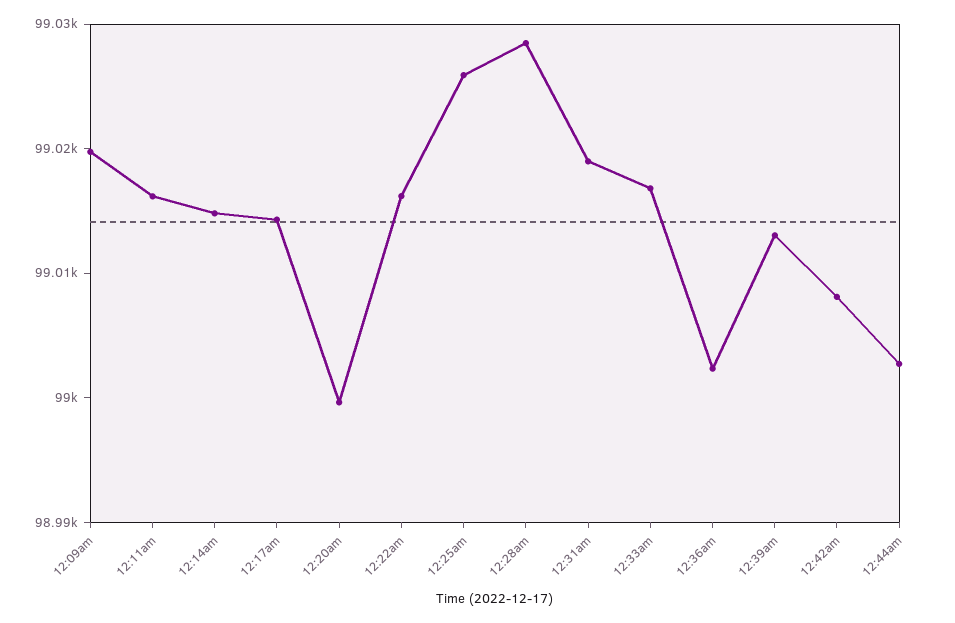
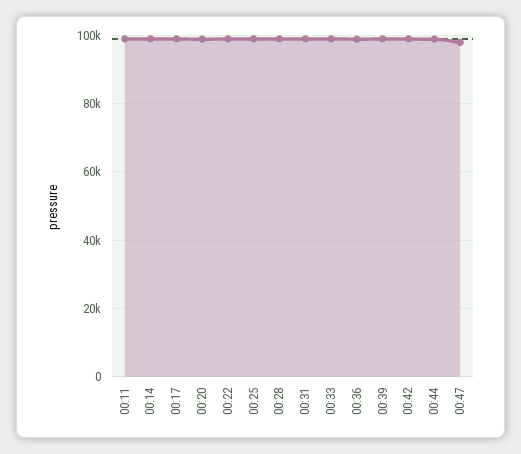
12:09am: 99020 -> none
00:47: none -> 98000

